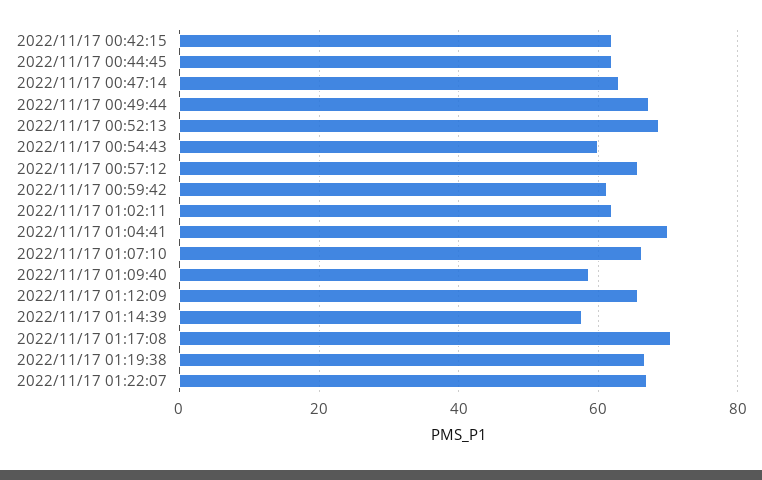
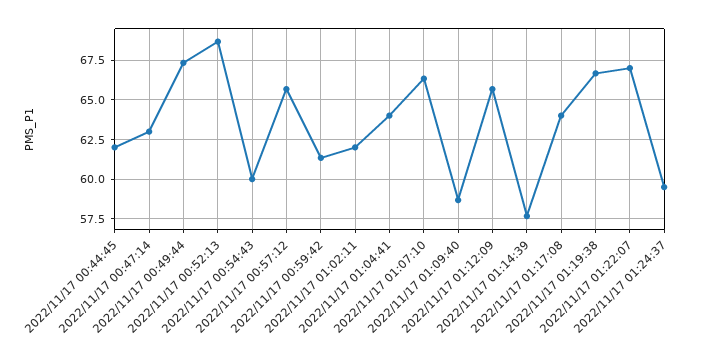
2022/11/17 00:42:15: 62 -> none
2022/11/17 01:04:41: 70 -> 64
2022/11/17 01:17:08: 70 -> 64
2022/11/17 01:24:37: none -> 59.5

